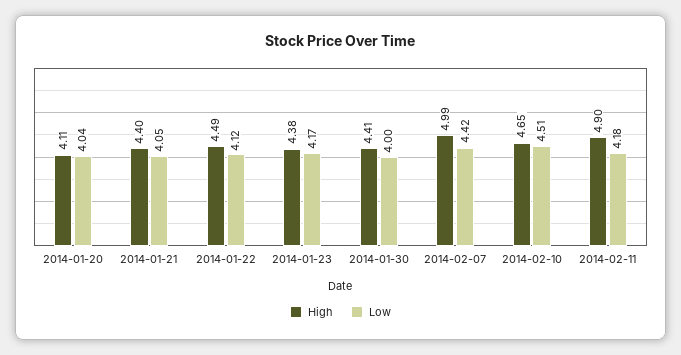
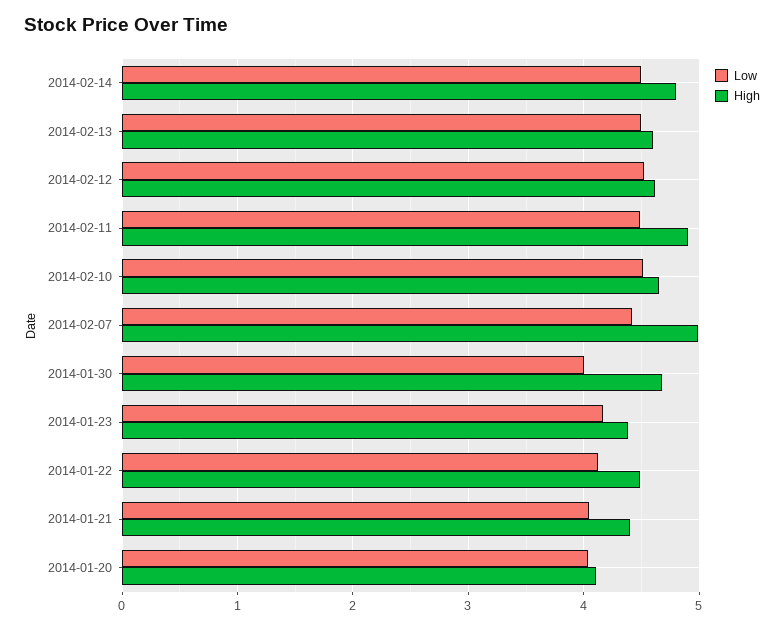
High, 2014-01-30: 4.41 -> 4.7
Low, 2014-02-11: 4.18 -> 4.5
Low, 2014-02-14: none -> 4.5
High, 2014-02-14: none -> 4.8
Low, 2014-02-13: none -> 4.5
High, 2014-02-13: none -> 4.6
Low, 2014-02-12: none -> 4.5
High, 2014-02-12: none -> 4.6

